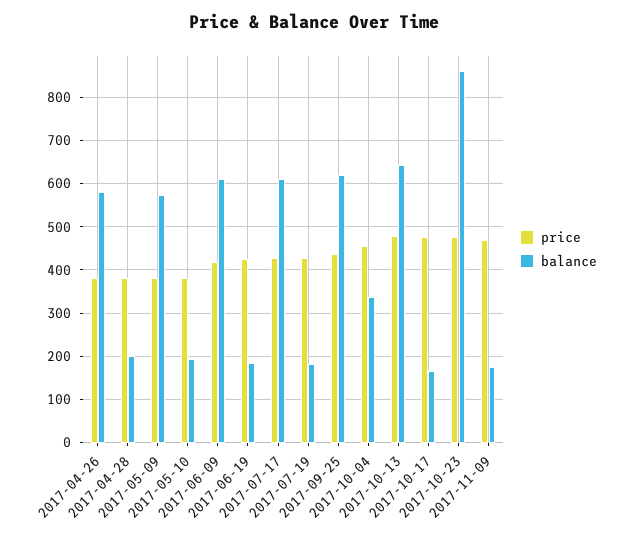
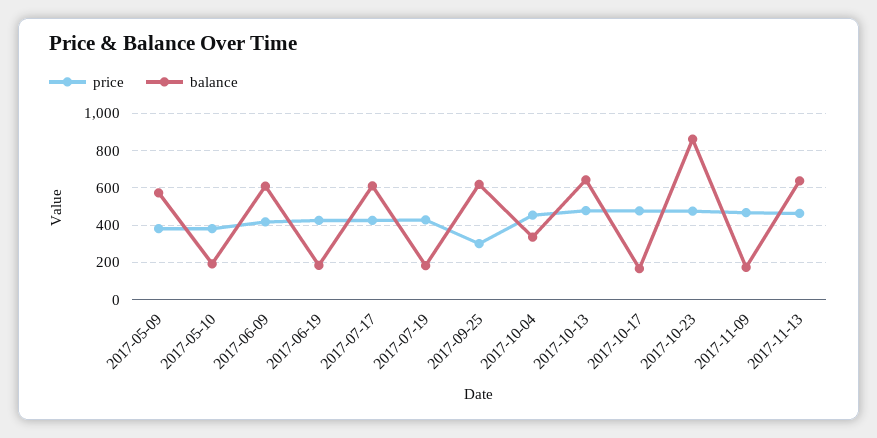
price, 2017-04-26: 380 -> none
balance, 2017-04-26: 580 -> none
price, 2017-04-28: 380 -> none
balance, 2017-04-28: 200 -> none
price, 2017-09-25: 440 -> 300
price, 2017-11-13: none -> 450
balance, 2017-11-13: none -> 650

